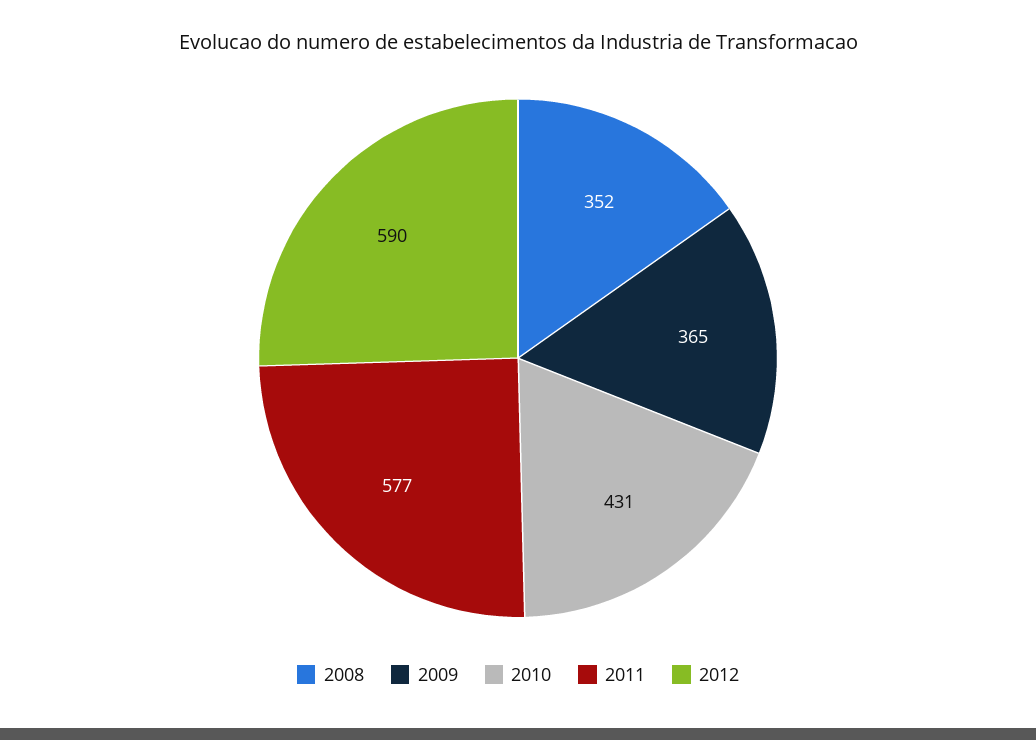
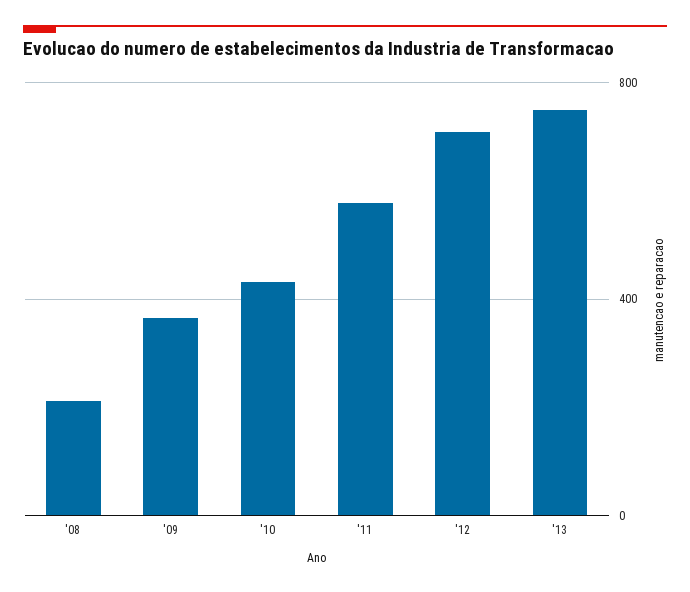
2008: 352 -> 200
2012: 590 -> 700
'13: none -> 750

